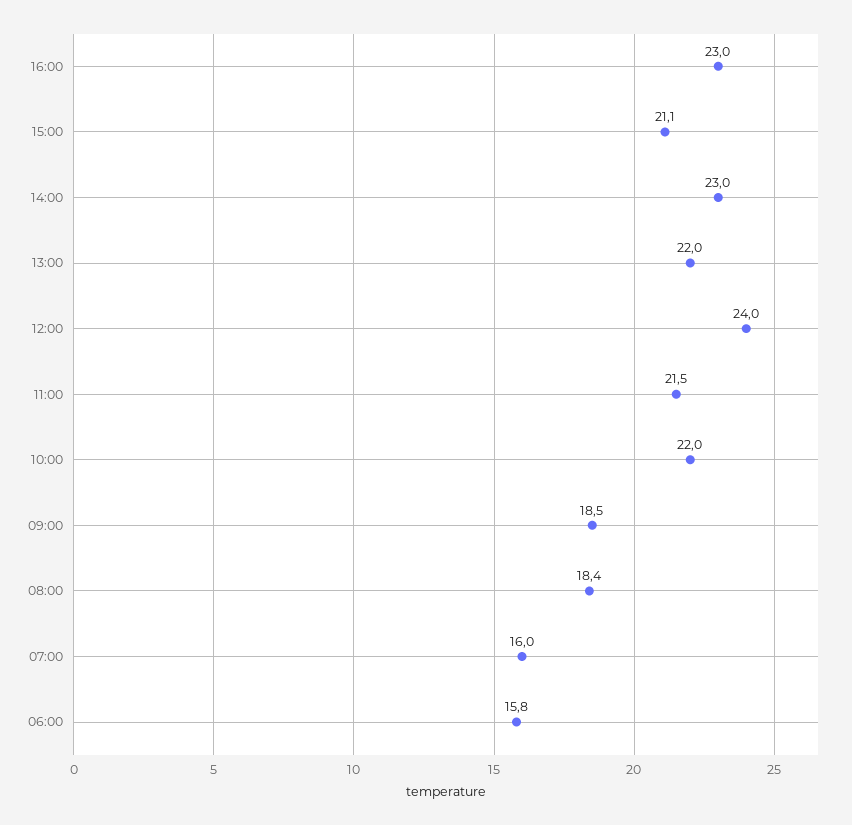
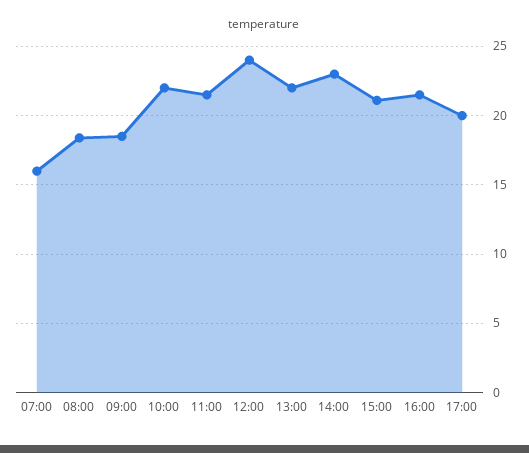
16:00: 23 -> 21.5
06:00: 15.8 -> none
17:00: none -> 20

